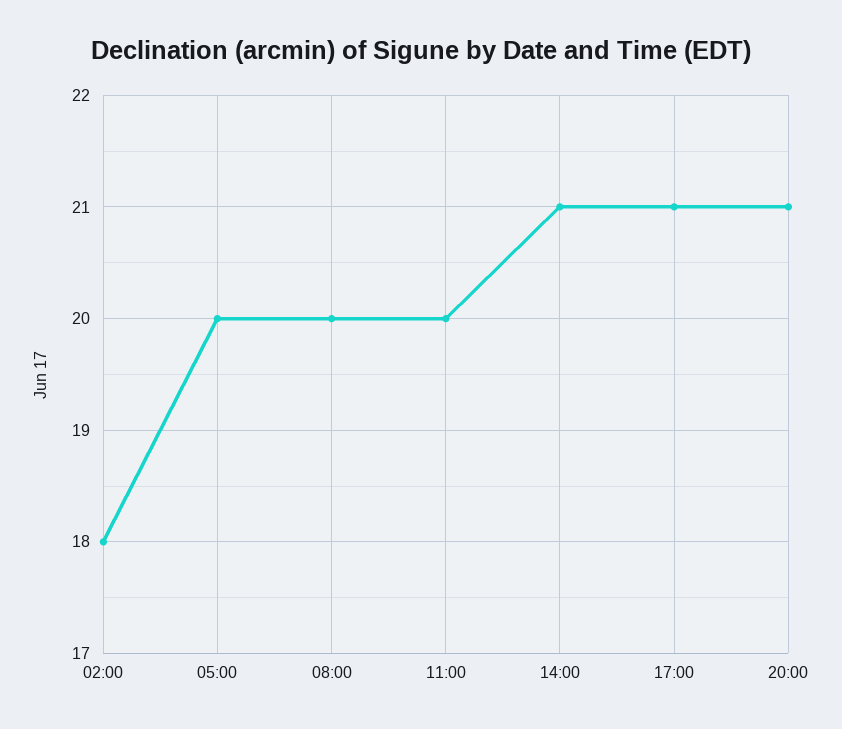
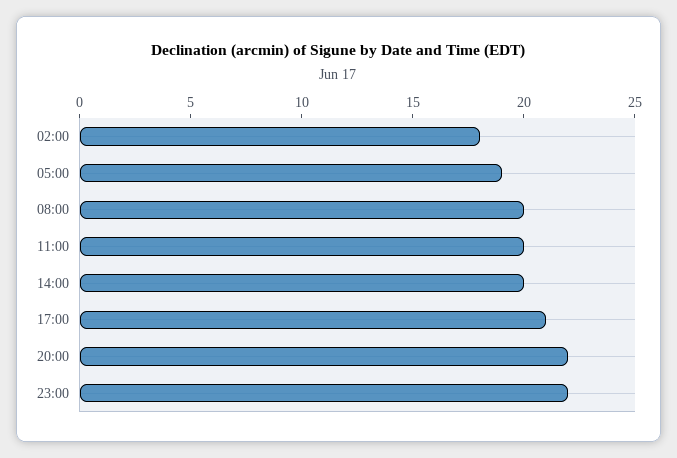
05:00: 20 -> 19
14:00: 21 -> 20
20:00: 21 -> 22
23:00: none -> 22

